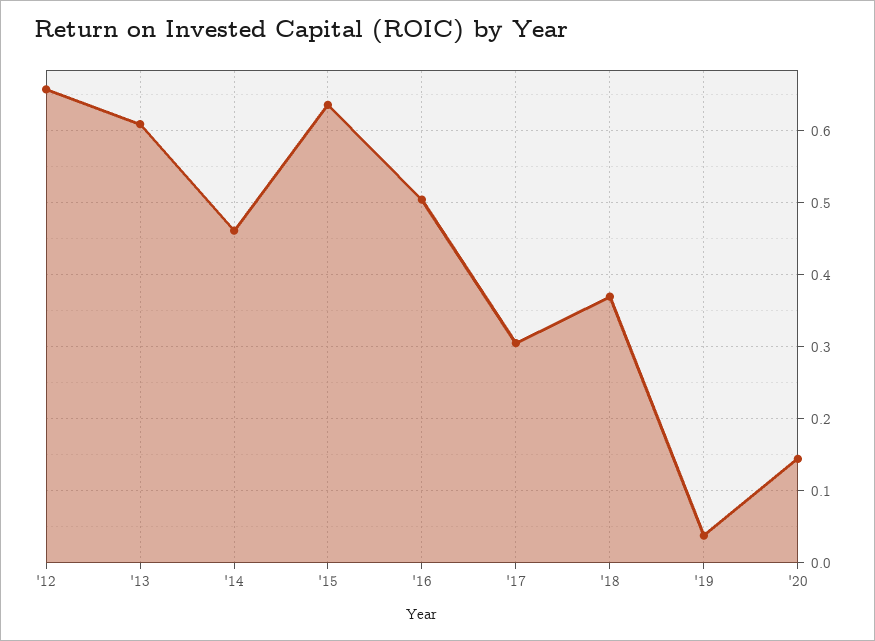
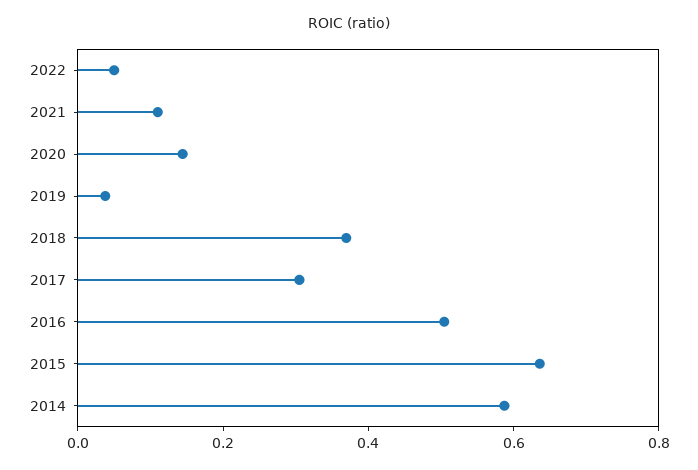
'12: 0.66 -> none
'13: 0.61 -> none
'14: 0.46 -> 0.6
2022: none -> 0.05
2021: none -> 0.1

